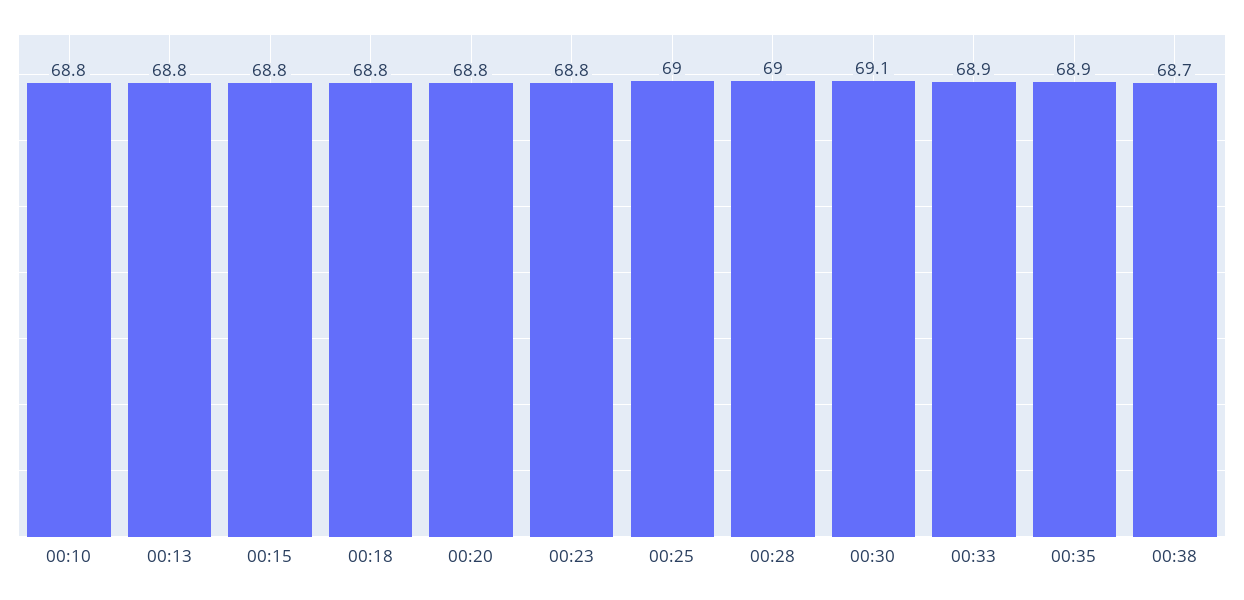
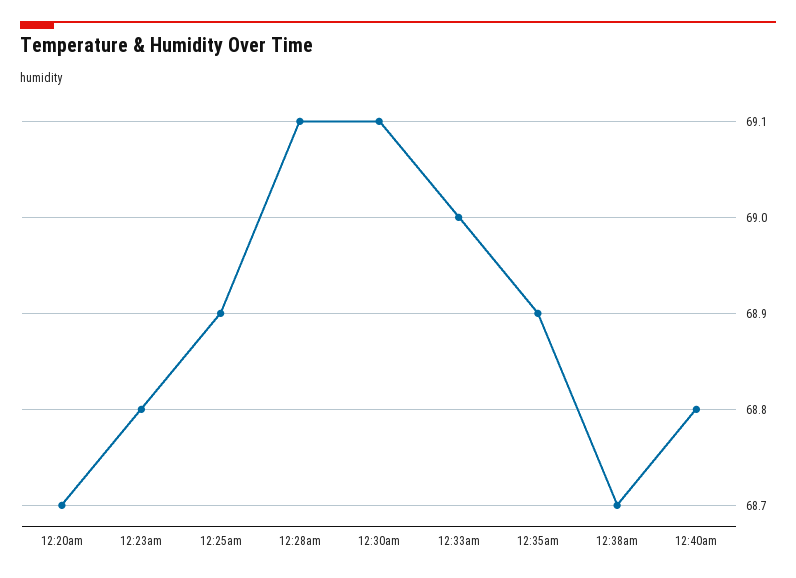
00:10: 68.8 -> none
00:13: 68.8 -> none
00:15: 68.8 -> none
00:18: 68.8 -> none
00:20: 68.8 -> 68.7
00:25: 69 -> 68.9
00:28: 69 -> 69.1
00:33: 68.9 -> 69
12:40am: none -> 68.8

